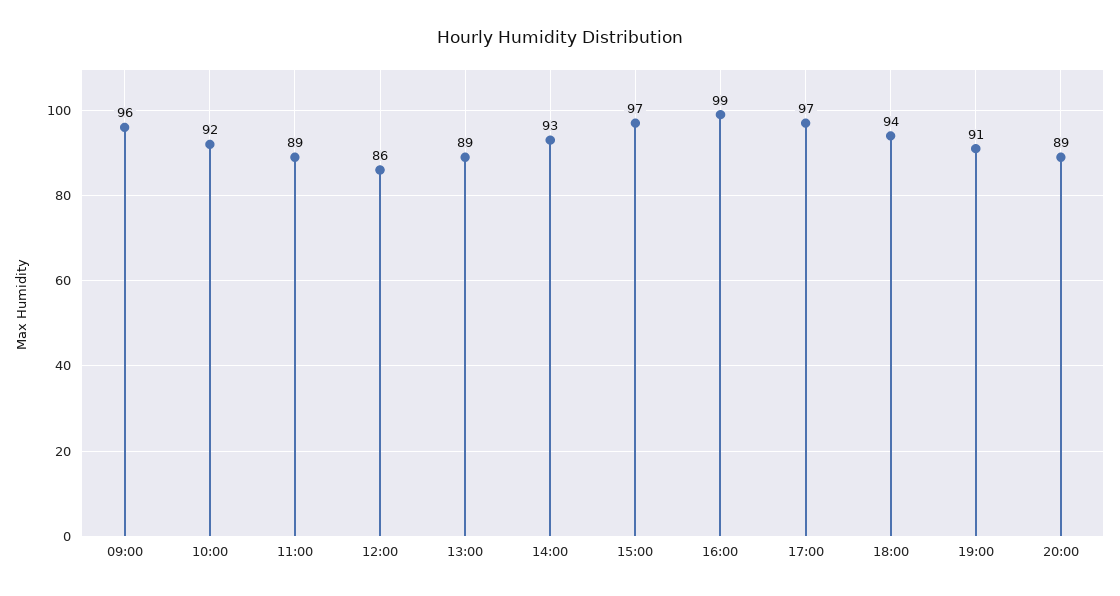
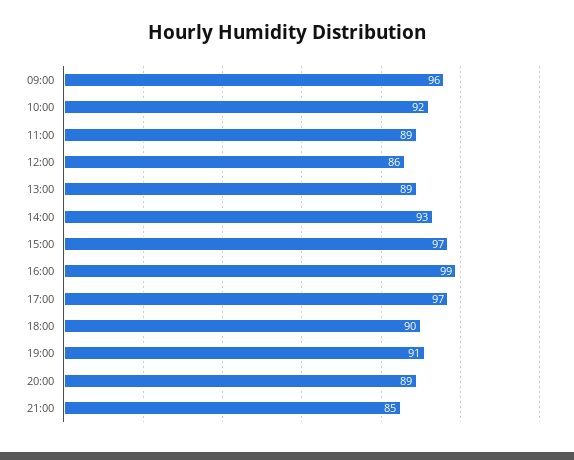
18:00: 94 -> 90
21:00: none -> 85

